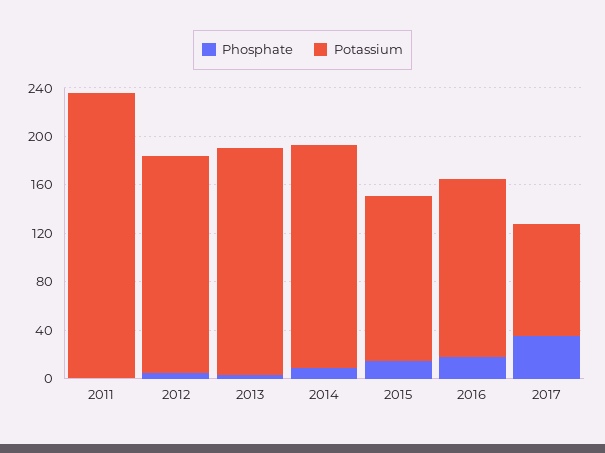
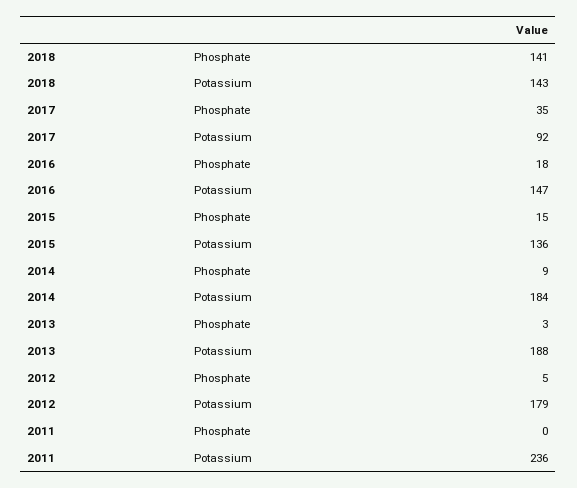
Phosphate, 2018: none -> 141
Potassium, 2018: none -> 143

